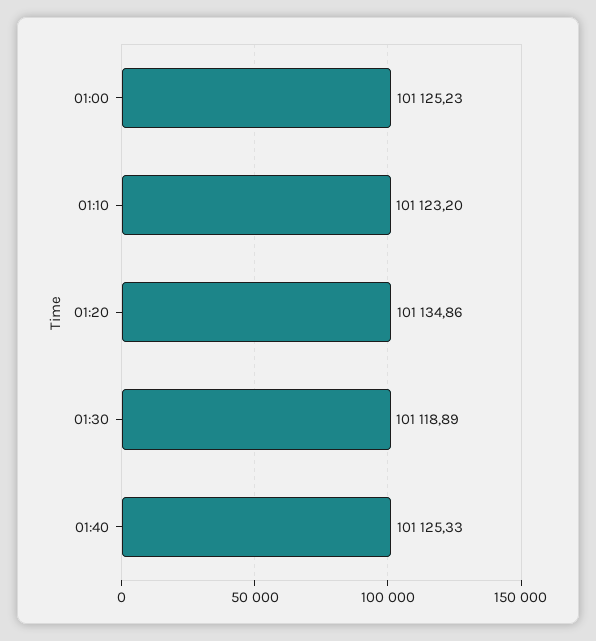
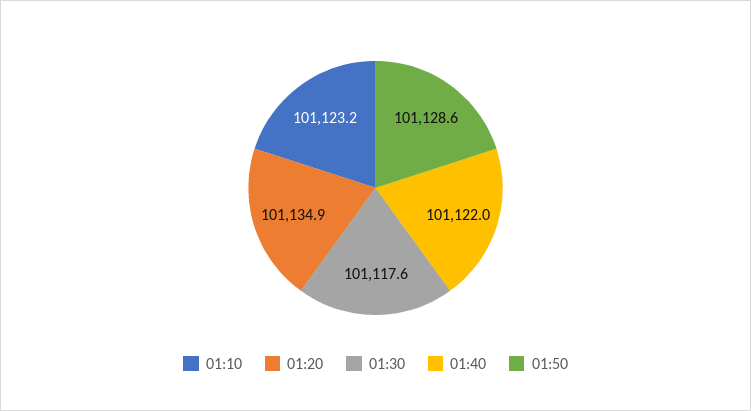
01:00: 101125.23 -> none
01:30: 101118.89 -> 101117.6
01:40: 101125.33 -> 101122
01:50: none -> 101128.6

